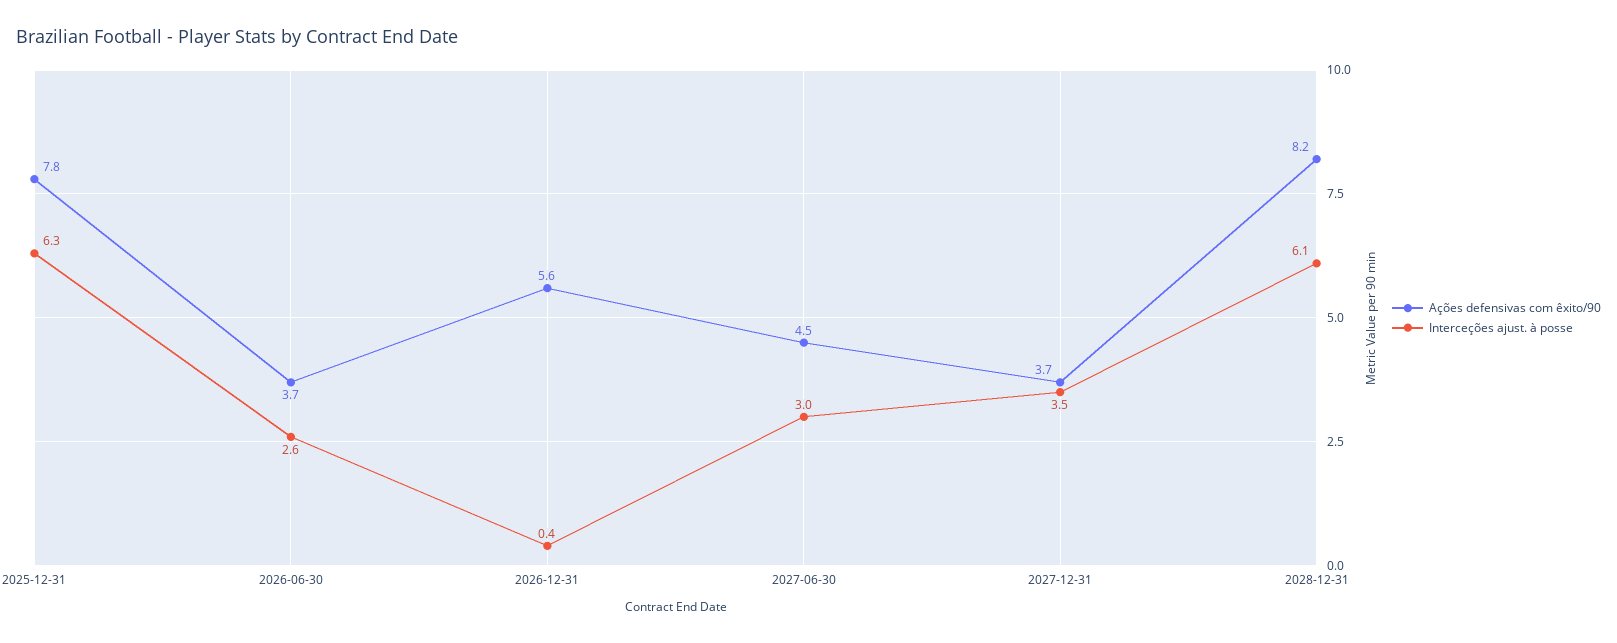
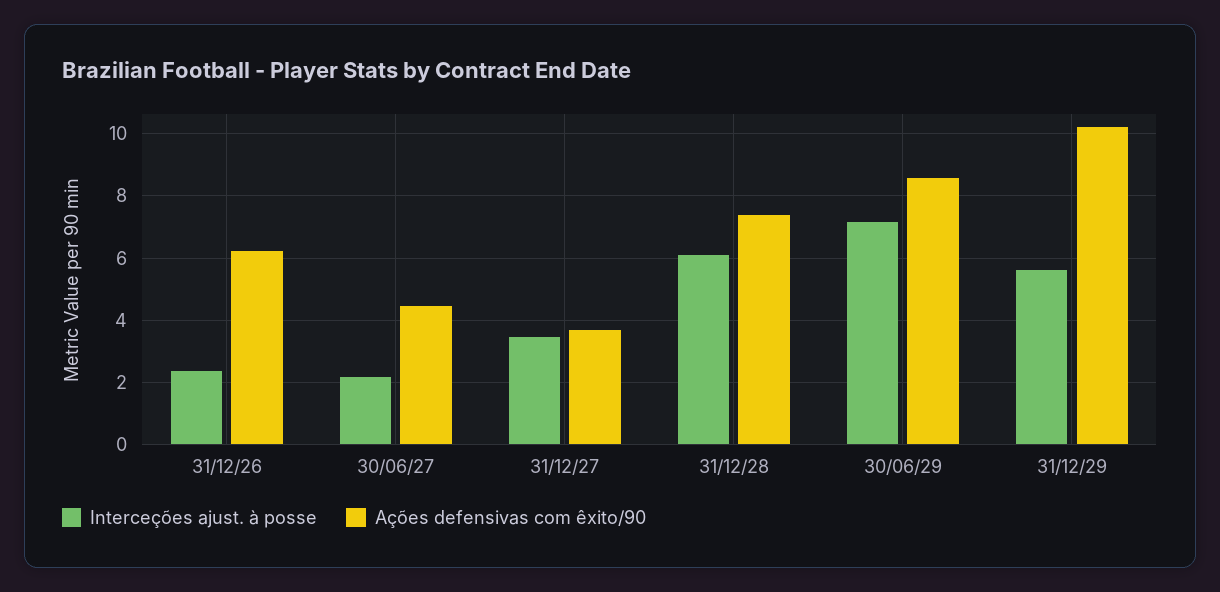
Ações defensivas com êxito/90, 2025-12-31: 7.8 -> none
Interceções ajust. à posse, 2025-12-31: 6.3 -> none
Ações defensivas com êxito/90, 2026-06-30: 3.7 -> none
Interceções ajust. à posse, 2026-06-30: 2.6 -> none
Ações defensivas com êxito/90, 2026-12-31: 5.6 -> 6.2
Interceções ajust. à posse, 2026-12-31: 0.4 -> 2.4
Interceções ajust. à posse, 2027-06-30: 3 -> 2.2
Ações defensivas com êxito/90, 2028-12-31: 8.2 -> 7.4
Interceções ajust. à posse, 30/06/29: none -> 7.2
Ações defensivas com êxito/90, 30/06/29: none -> 8.6
Interceções ajust. à posse, 31/12/29: none -> 5.6
Ações defensivas com êxito/90, 31/12/29: none -> 10.2

